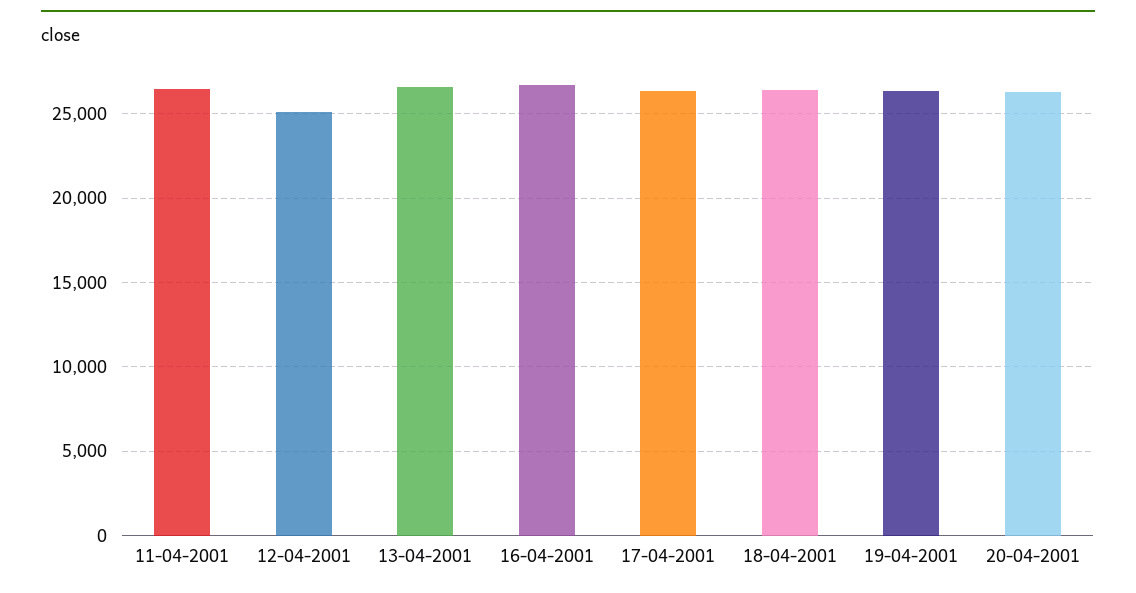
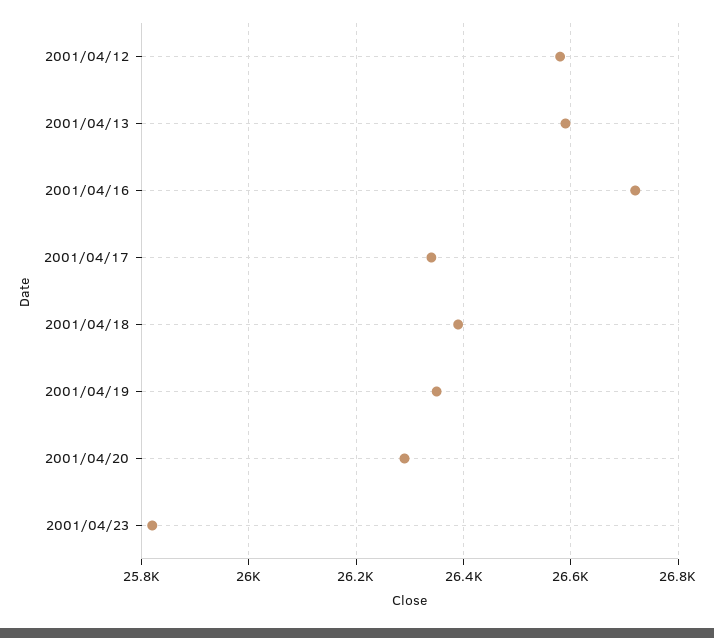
11-04-2001: 26500 -> none
12-04-2001: 25000 -> 26580
2001/04/23: none -> 25820

